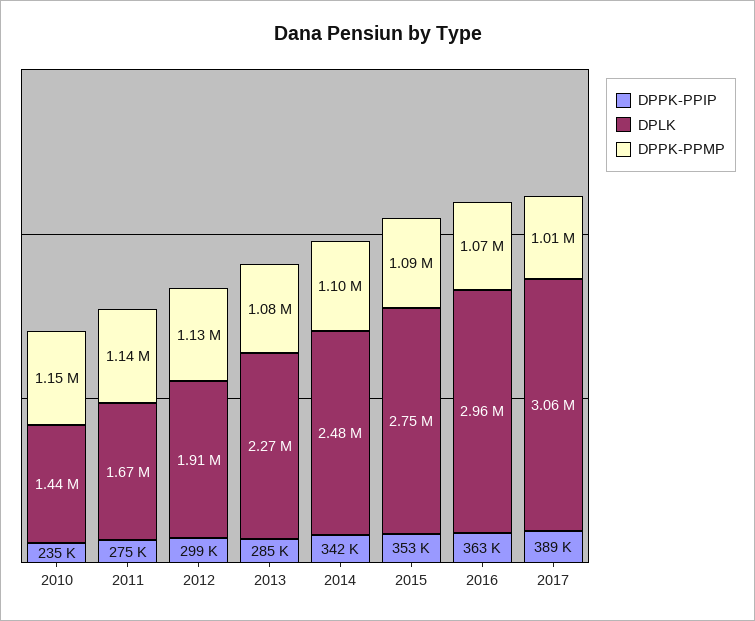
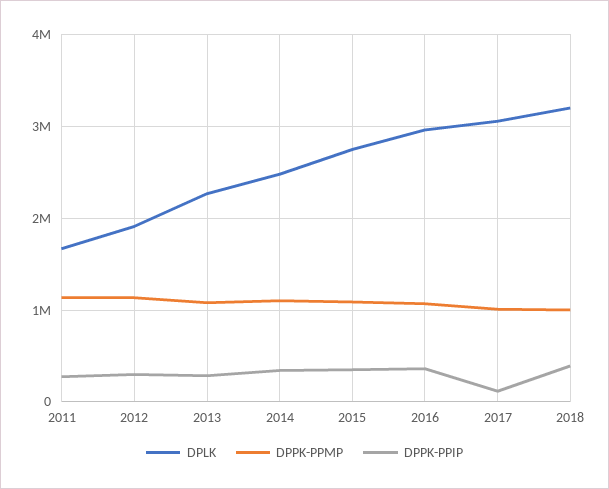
DPPK-PPIP, 2010: 235000 -> none
DPLK, 2010: 1440000 -> none
DPPK-PPMP, 2010: 1150000 -> none
DPPK-PPIP, 2017: 389000 -> 100000
DPLK, 2018: none -> 3200000
DPPK-PPMP, 2018: none -> 1000000
DPPK-PPIP, 2018: none -> 400000

